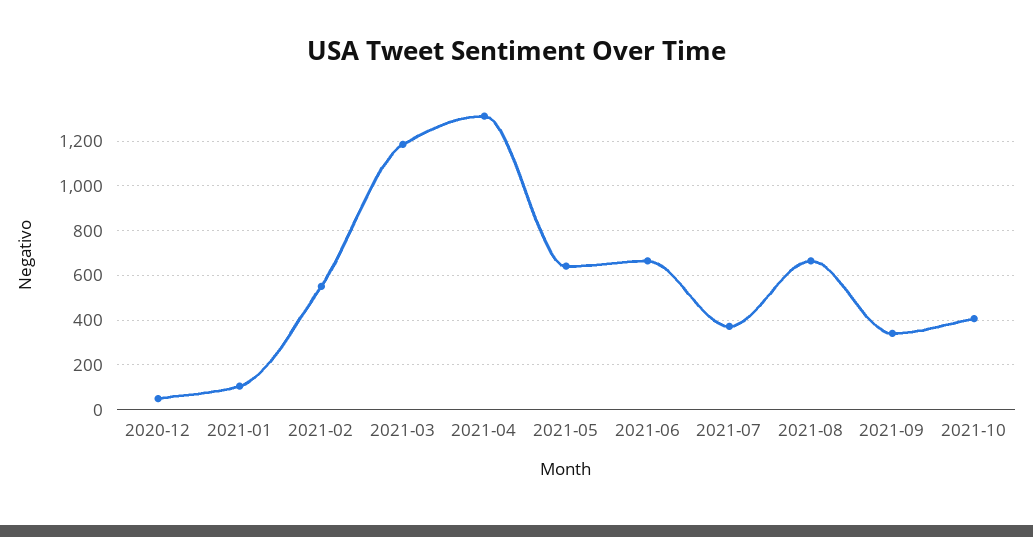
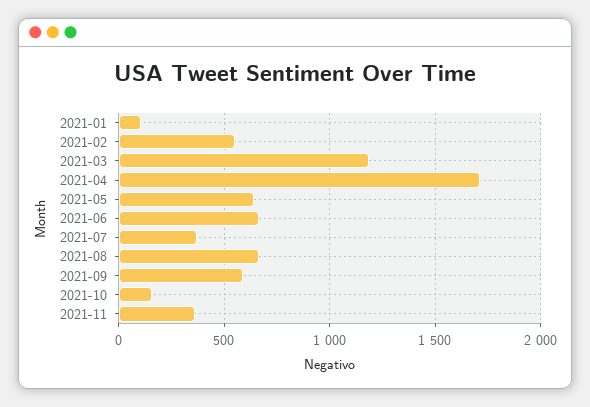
2020-12: 50 -> none
2021-04: 1300 -> 1700
2021-09: 350 -> 600
2021-10: 400 -> 150
2021-11: none -> 350

